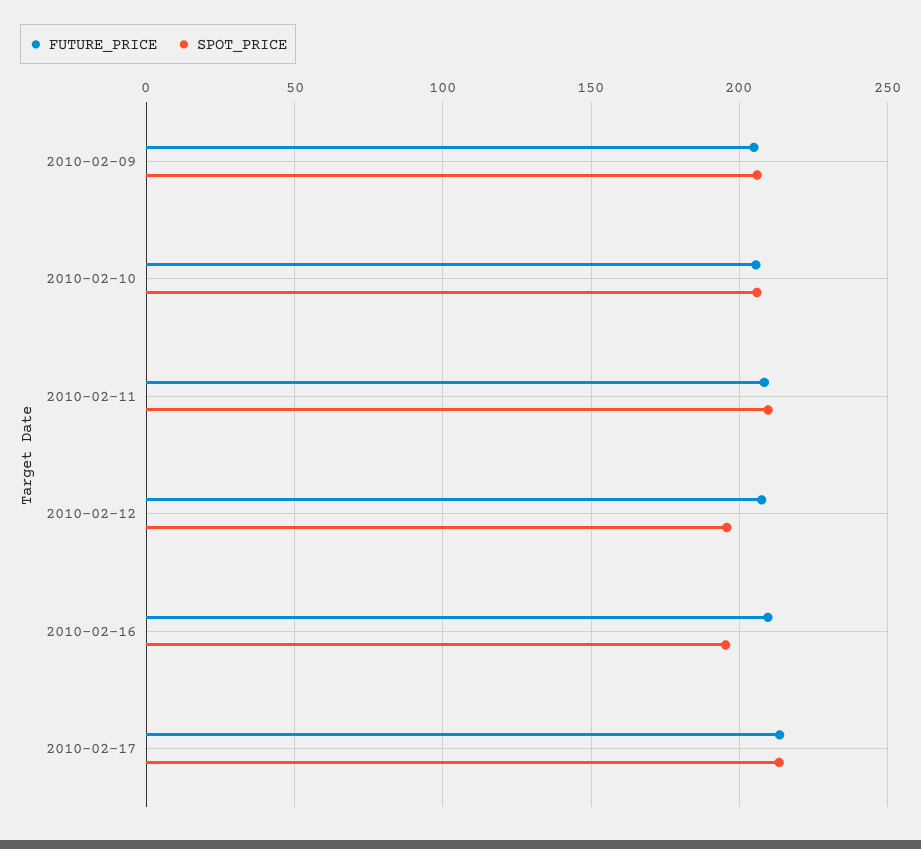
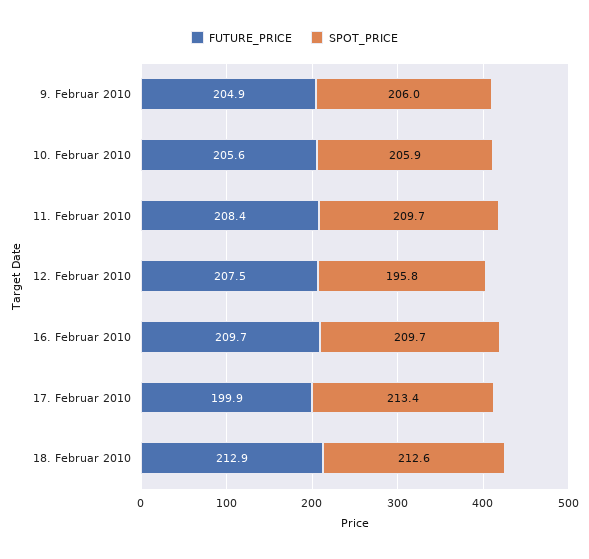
SPOT_PRICE, 2010-02-16: 195 -> 209.7
FUTURE_PRICE, 2010-02-17: 215 -> 199.9
FUTURE_PRICE, 18. Februar 2010: none -> 212.9
SPOT_PRICE, 18. Februar 2010: none -> 212.6

